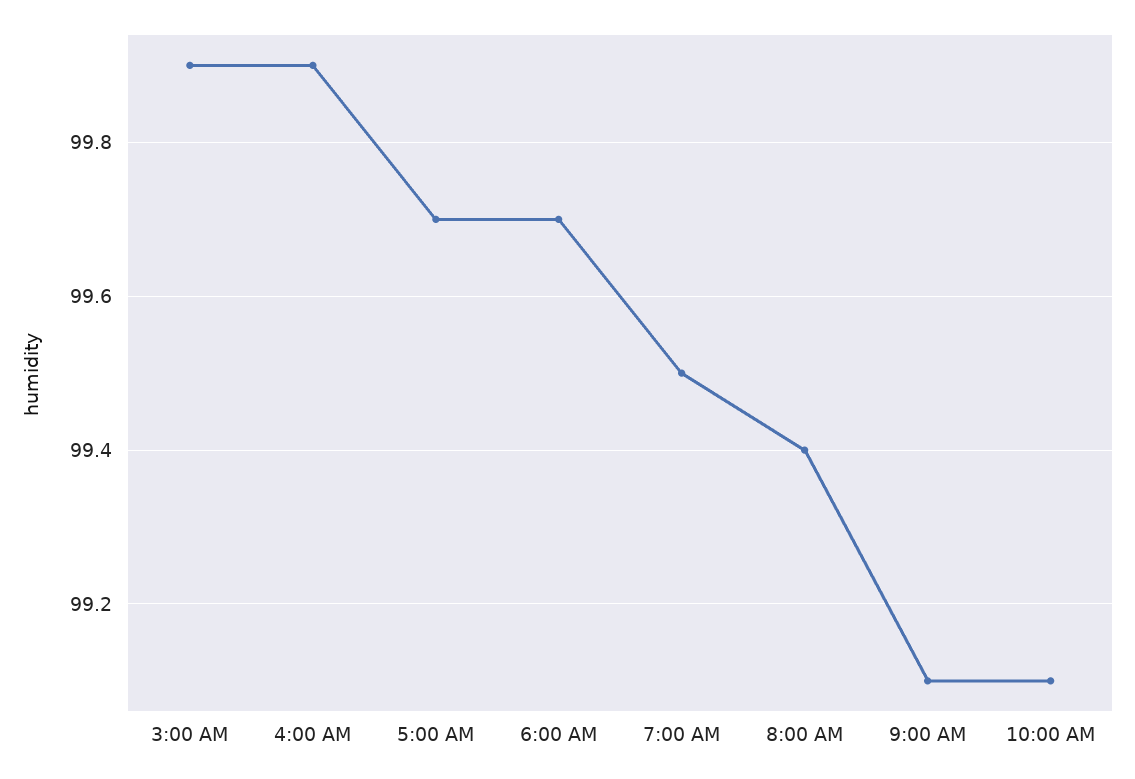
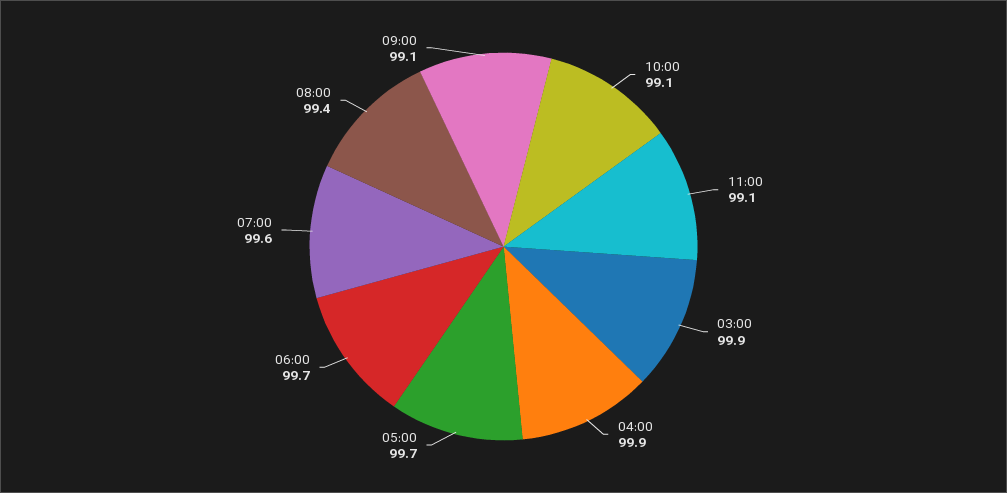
7:00 AM: 99.5 -> 99.6
11:00: none -> 99.1

